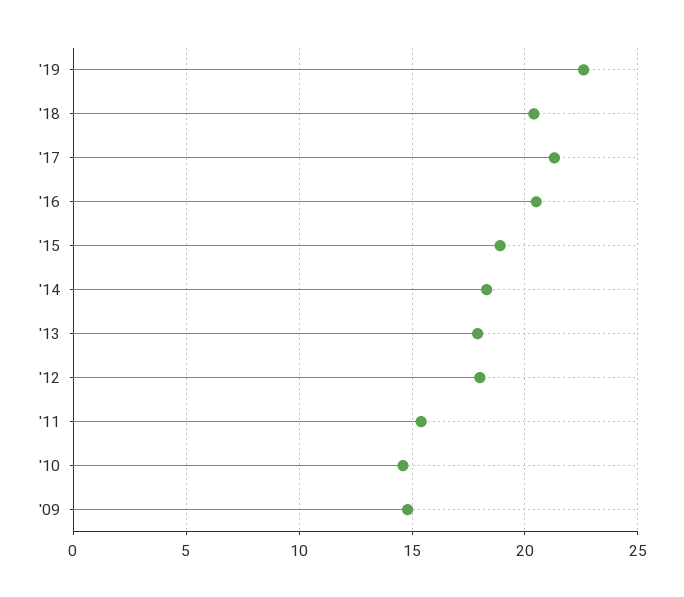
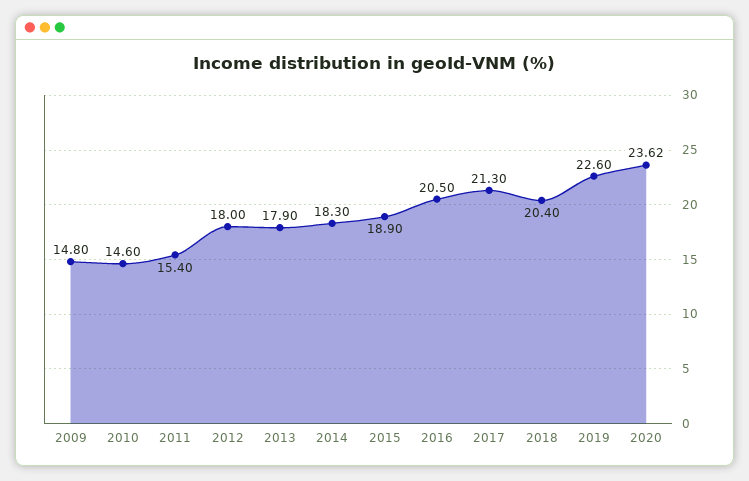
2020: none -> 23.62

